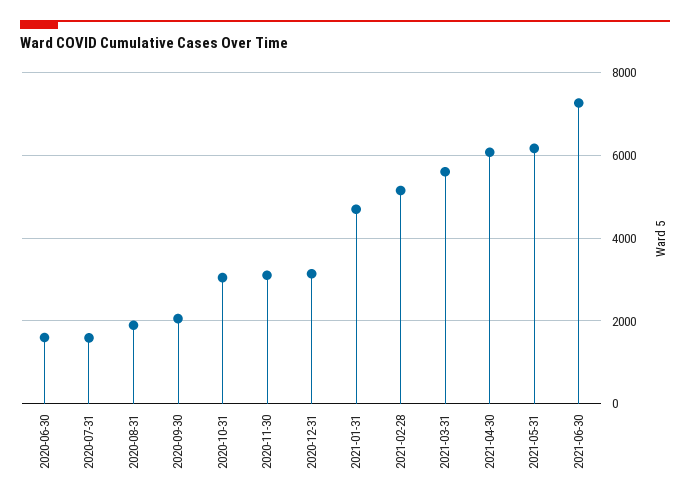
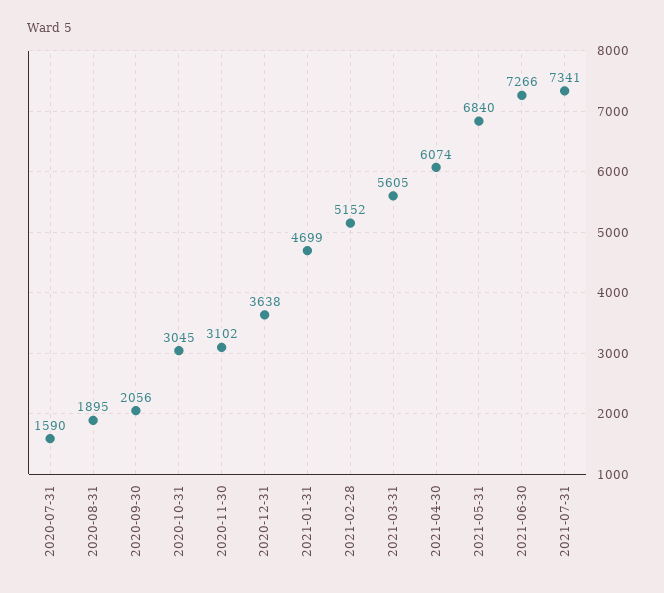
2020-06-30: 1600 -> none
2020-12-31: 3200 -> 3638
2021-05-31: 6200 -> 6840
2021-07-31: none -> 7341

